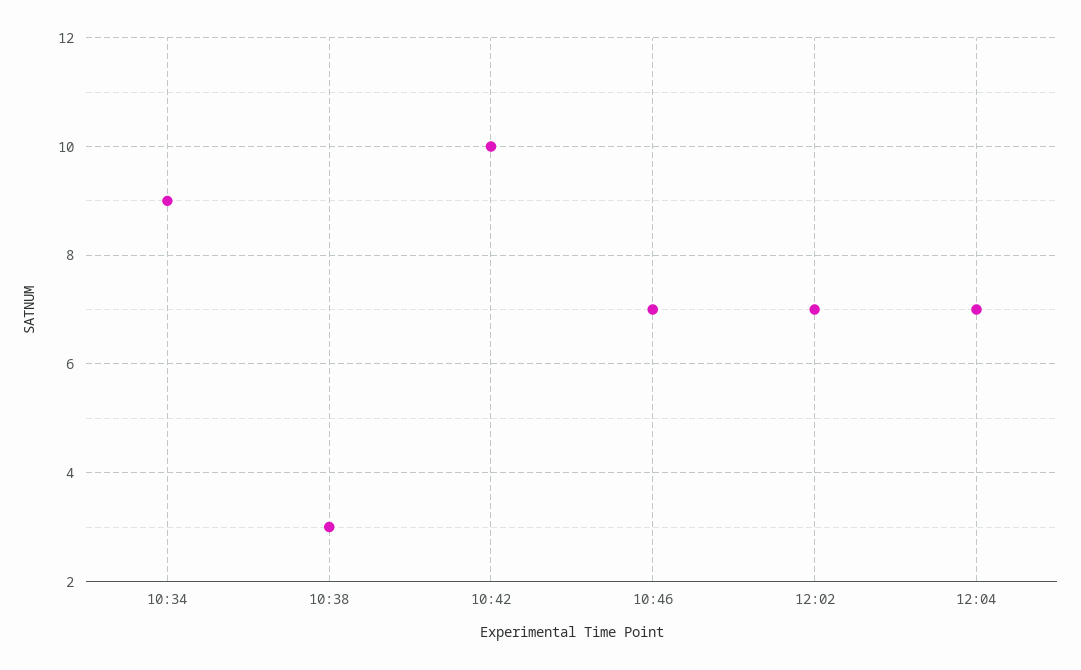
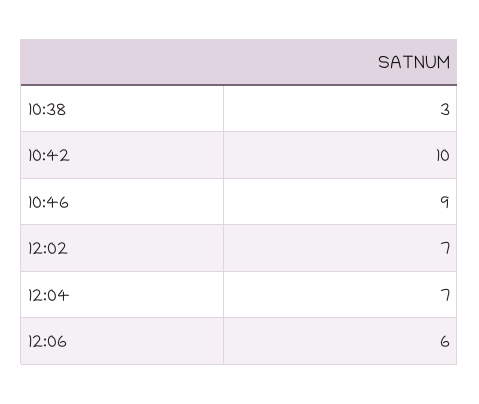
10:34: 9 -> none
10:46: 7 -> 9
12:06: none -> 6

